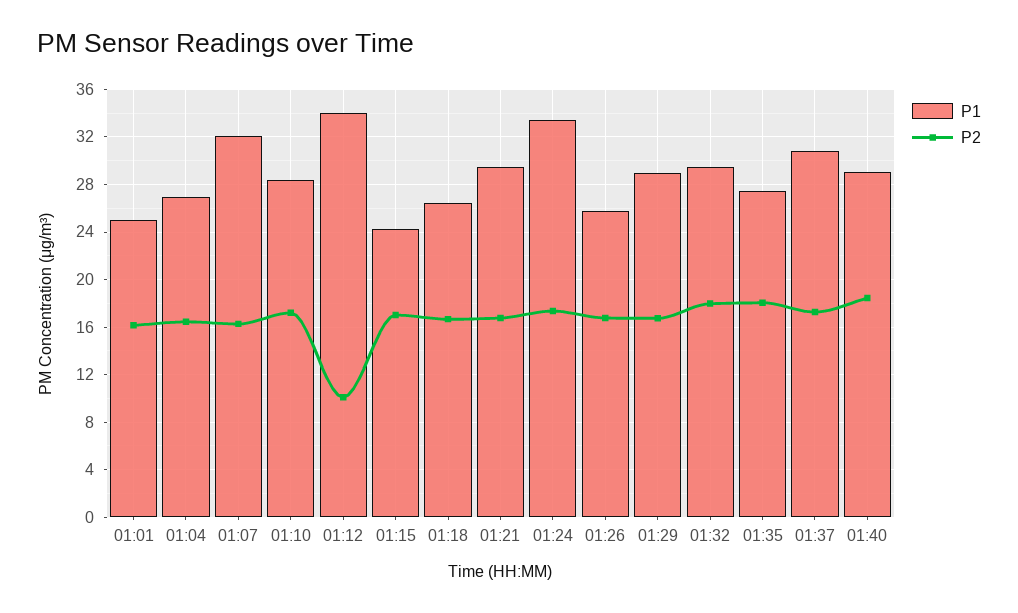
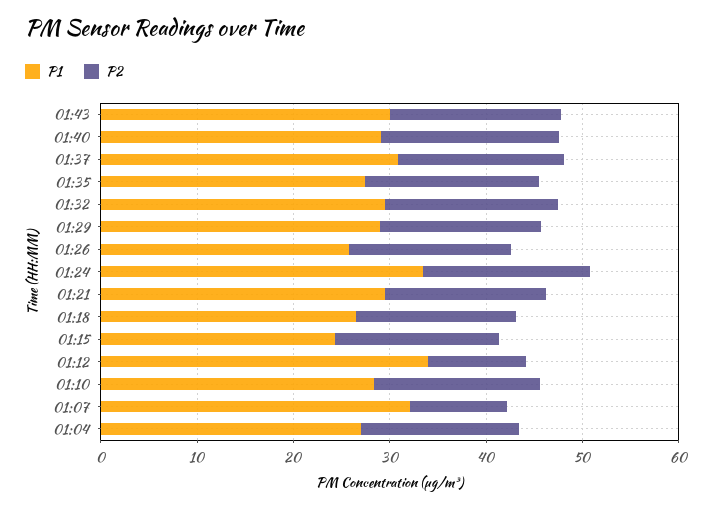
P1, 01:01: 25 -> none
P2, 01:01: 16 -> none
P2, 01:07: 16 -> 10
P1, 01:43: none -> 30
P2, 01:43: none -> 18

